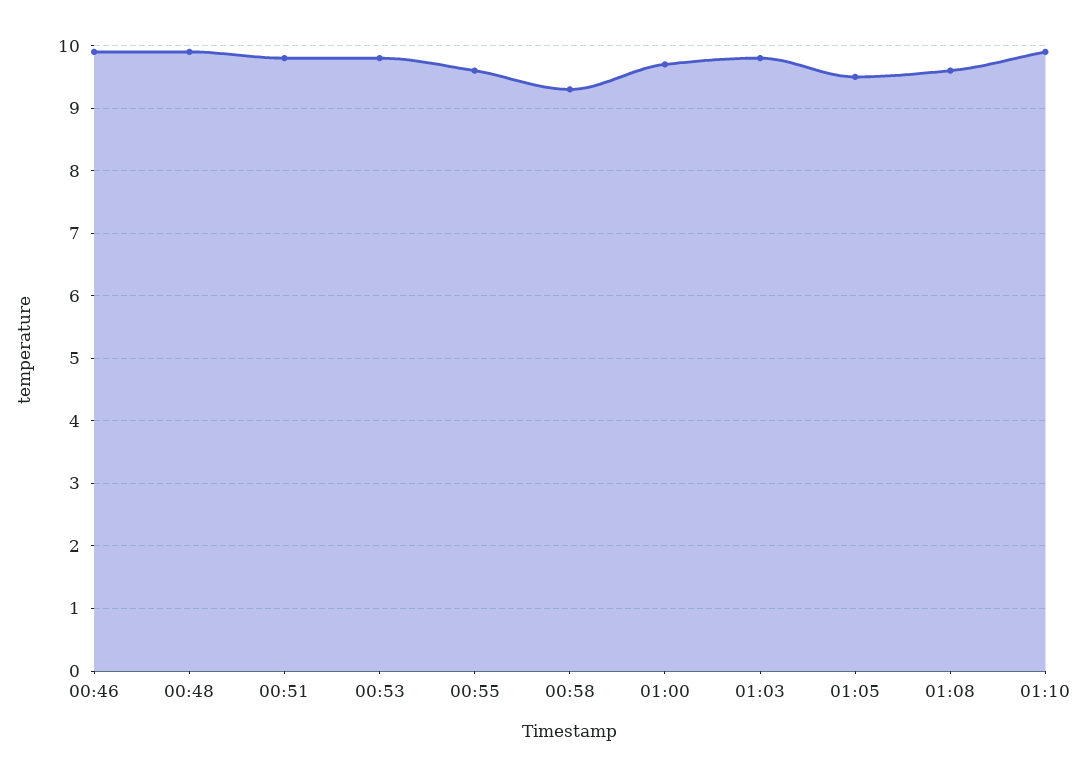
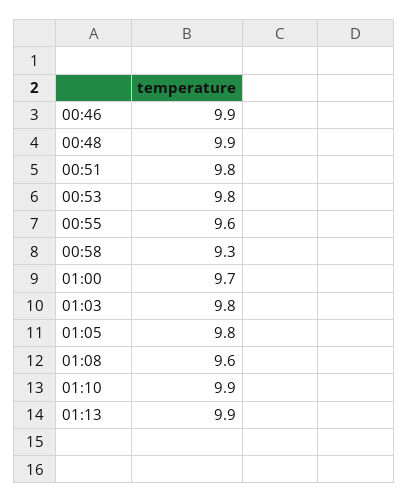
01:05: 9.5 -> 9.8
01:13: none -> 9.9

